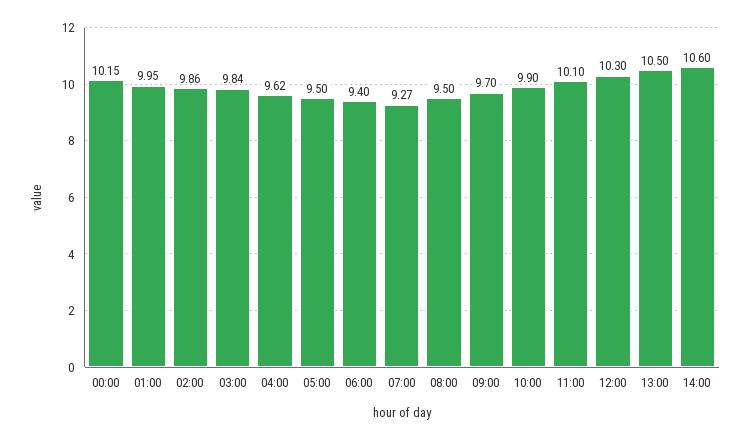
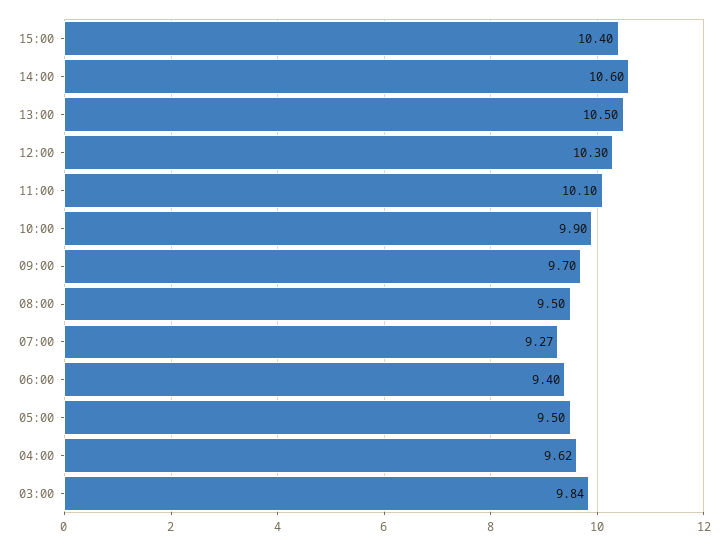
00:00: 10.15 -> none
01:00: 9.95 -> none
02:00: 9.86 -> none
15:00: none -> 10.4

